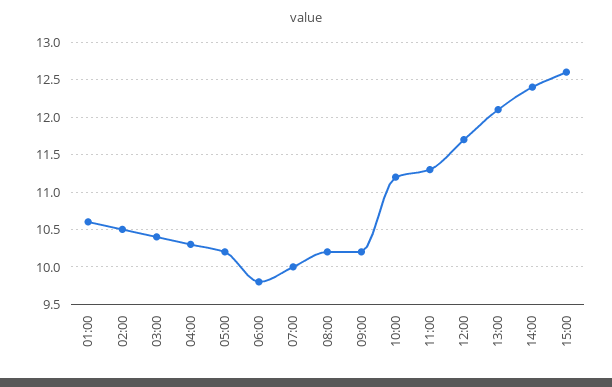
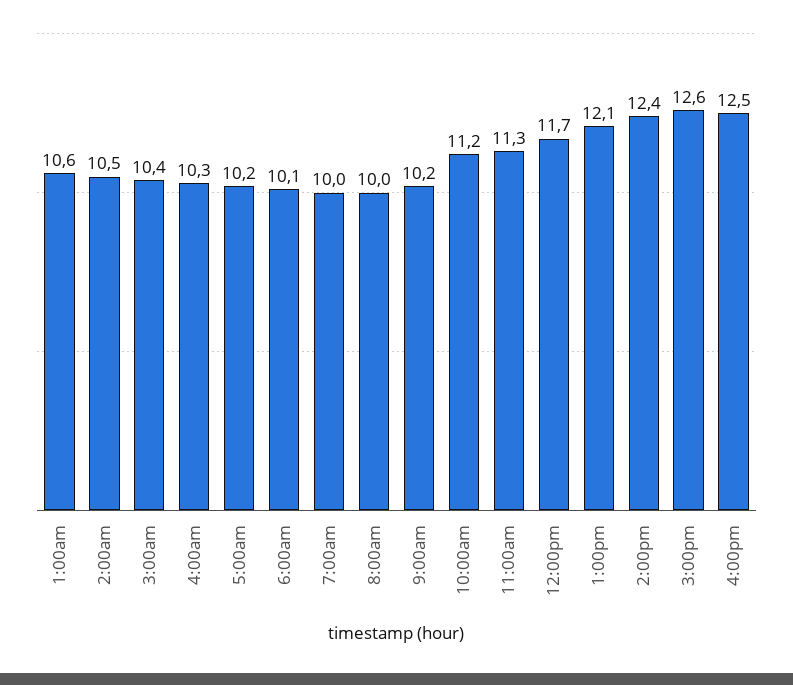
06:00: 9.8 -> 10.1
08:00: 10.2 -> 10
4:00pm: none -> 12.5

